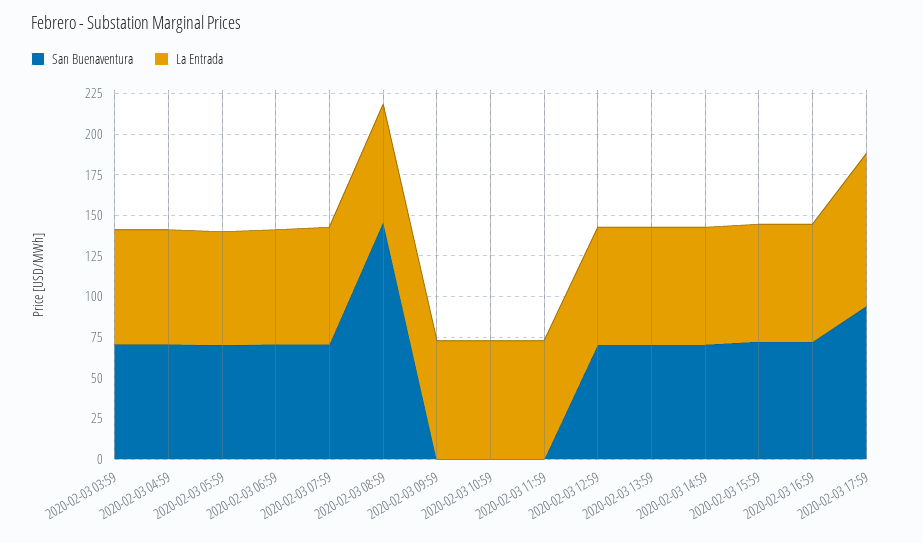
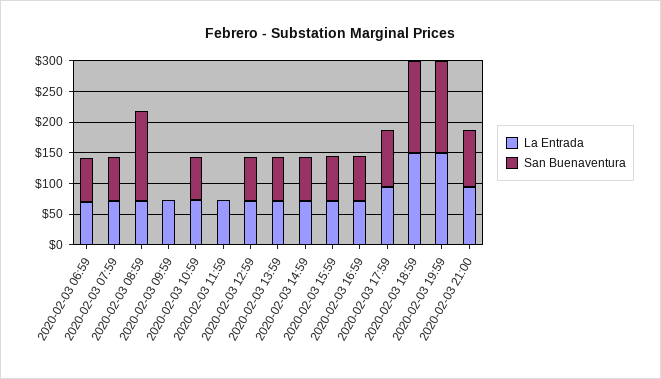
San Buenaventura, 2020-02-03 03:59: 70 -> none
La Entrada, 2020-02-03 03:59: 70 -> none
San Buenaventura, 2020-02-03 04:59: 70 -> none
La Entrada, 2020-02-03 04:59: 70 -> none
San Buenaventura, 2020-02-03 05:59: 70 -> none
La Entrada, 2020-02-03 05:59: 70 -> none
San Buenaventura, 2020-02-03 10:59: 0 -> 75
La Entrada, 2020-02-03 18:59: none -> 150
San Buenaventura, 2020-02-03 18:59: none -> 150
La Entrada, 2020-02-03 19:59: none -> 150
San Buenaventura, 2020-02-03 19:59: none -> 150
La Entrada, 2020-02-03 21:00: none -> 100
San Buenaventura, 2020-02-03 21:00: none -> 100

